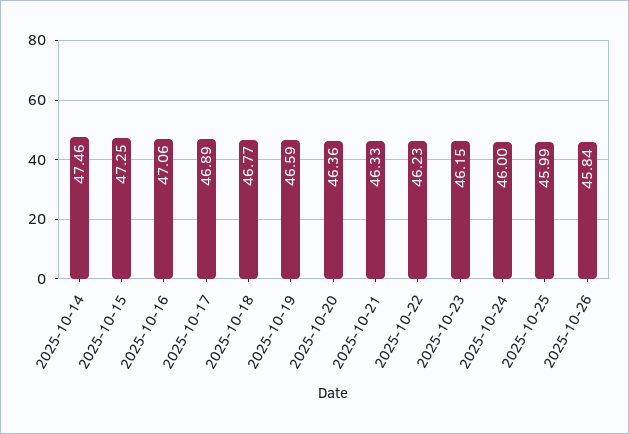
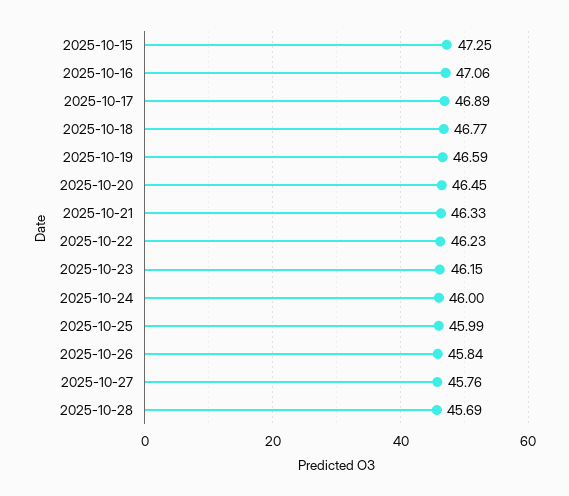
2025-10-14: 47.46 -> none
2025-10-20: 46.36 -> 46.45
2025-10-27: none -> 45.76
2025-10-28: none -> 45.69

